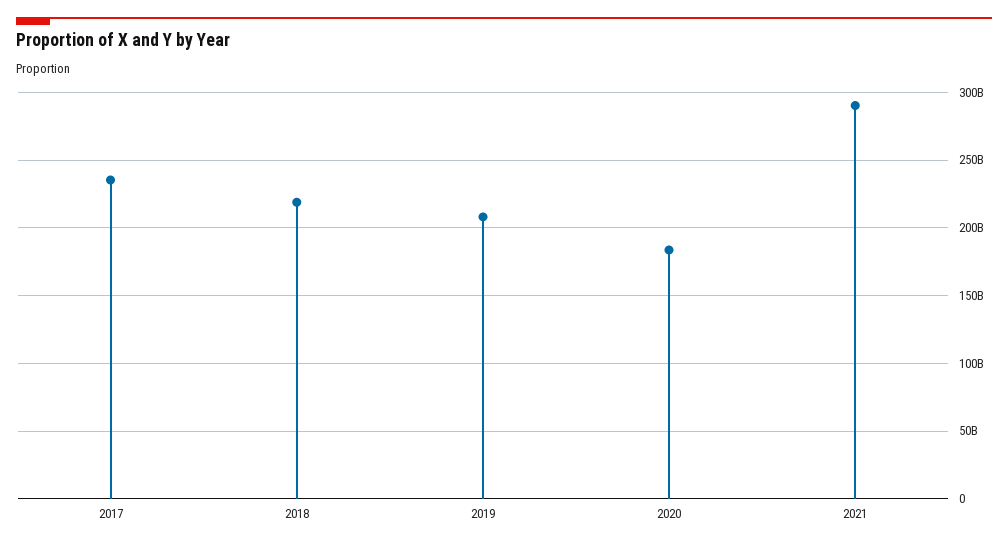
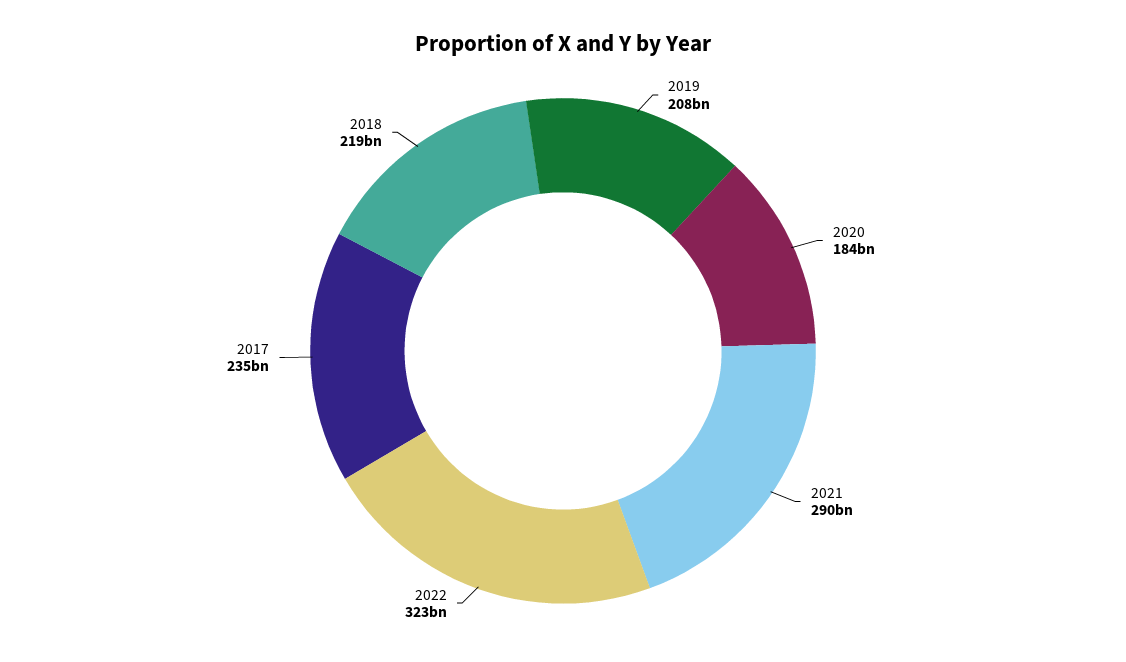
2022: none -> 323000000000

